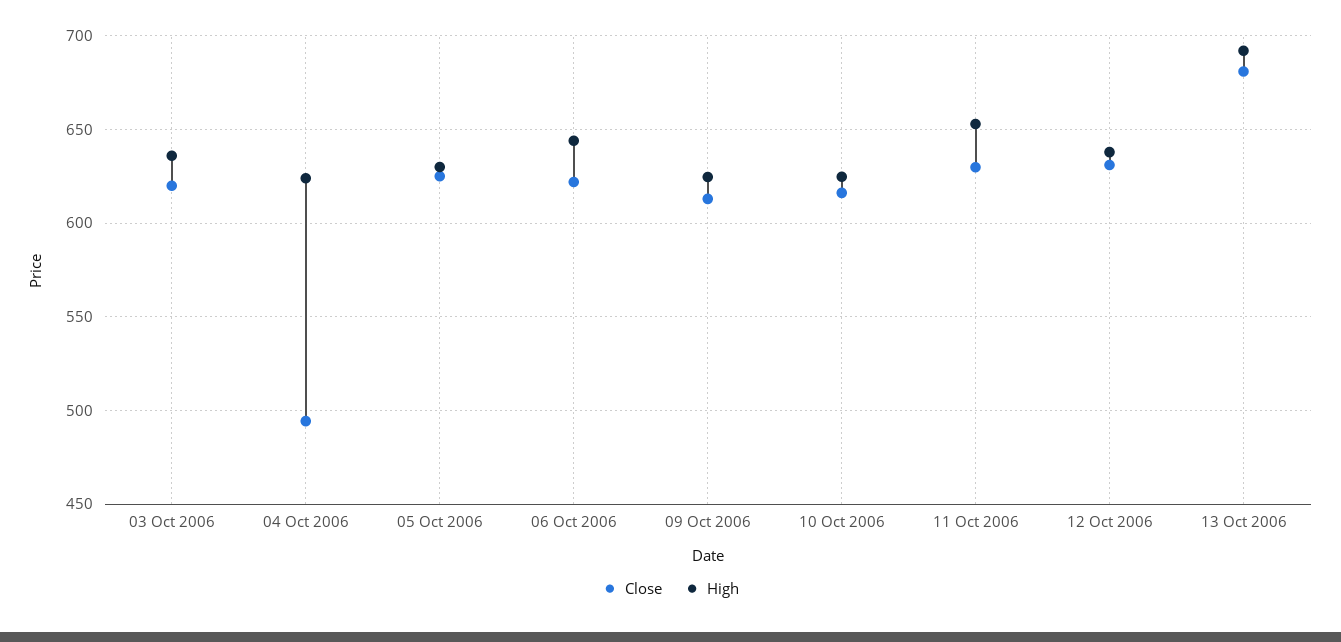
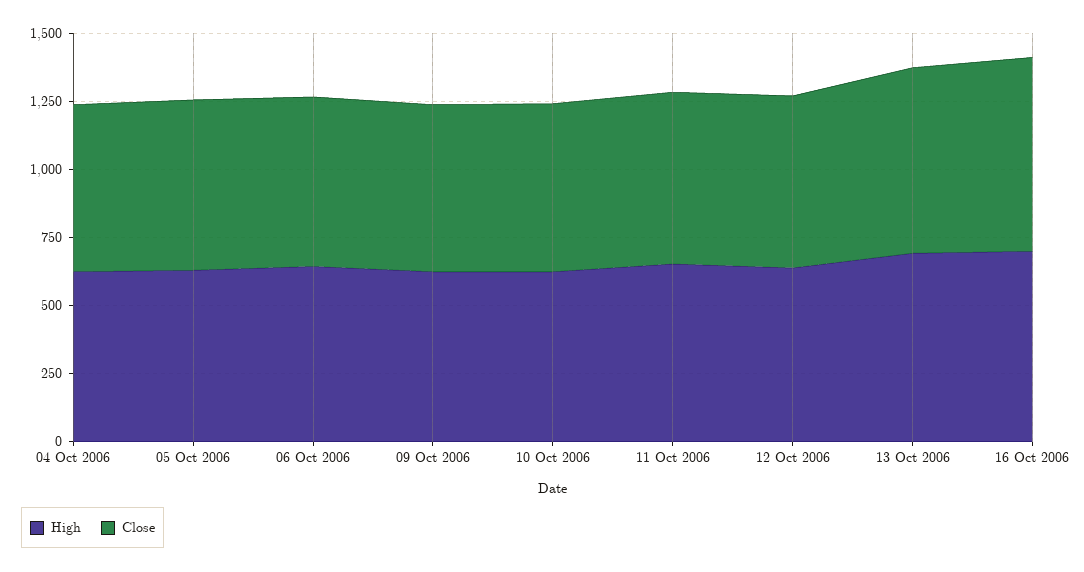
Close, 03 Oct 2006: 620 -> none
High, 03 Oct 2006: 635 -> none
Close, 04 Oct 2006: 495 -> 600
High, 16 Oct 2006: none -> 700
Close, 16 Oct 2006: none -> 700

